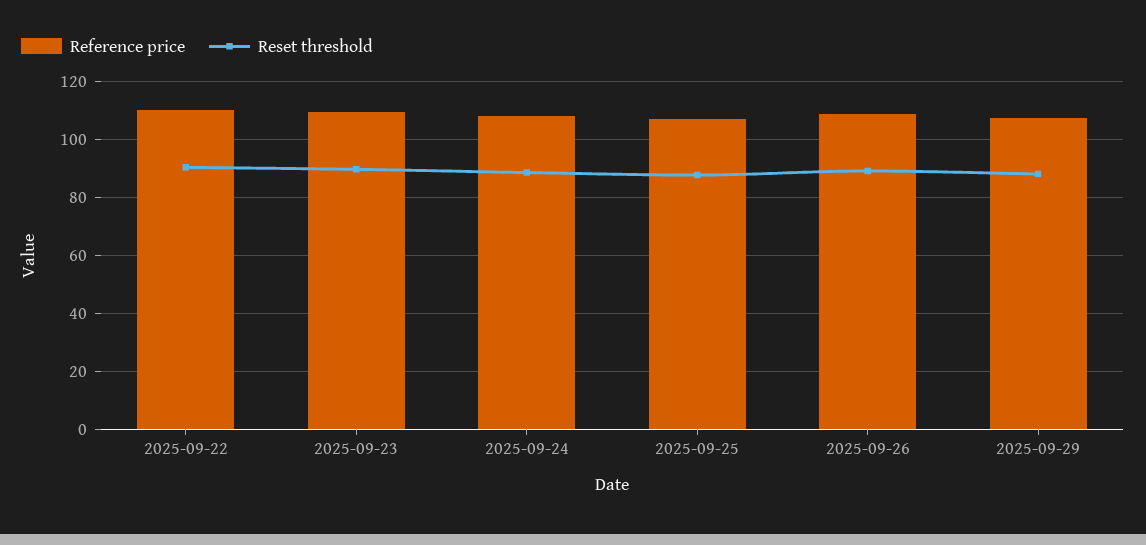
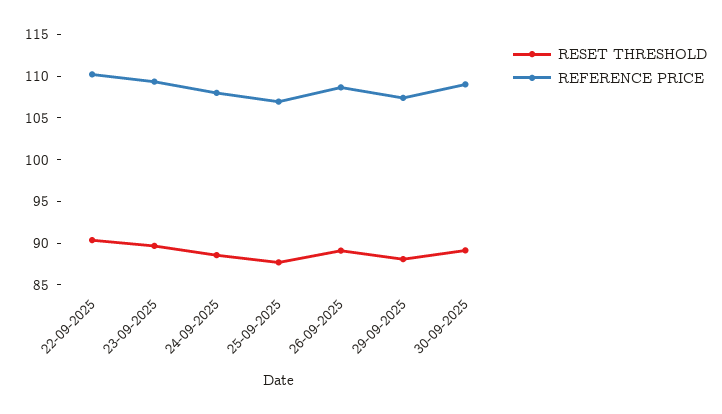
Reset threshold, 30-09-2025: none -> 89
Reference price, 30-09-2025: none -> 109

